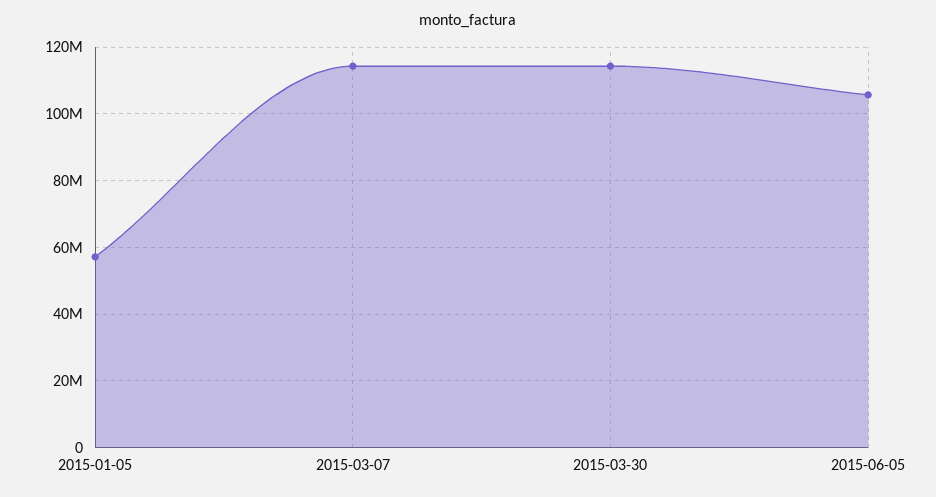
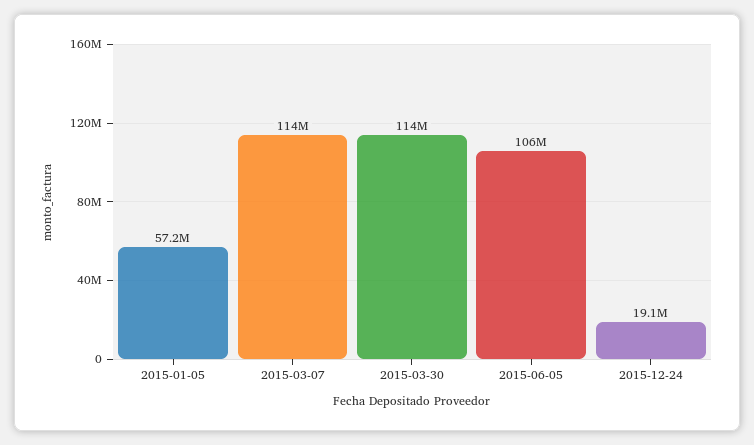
2015-12-24: none -> 19100000

